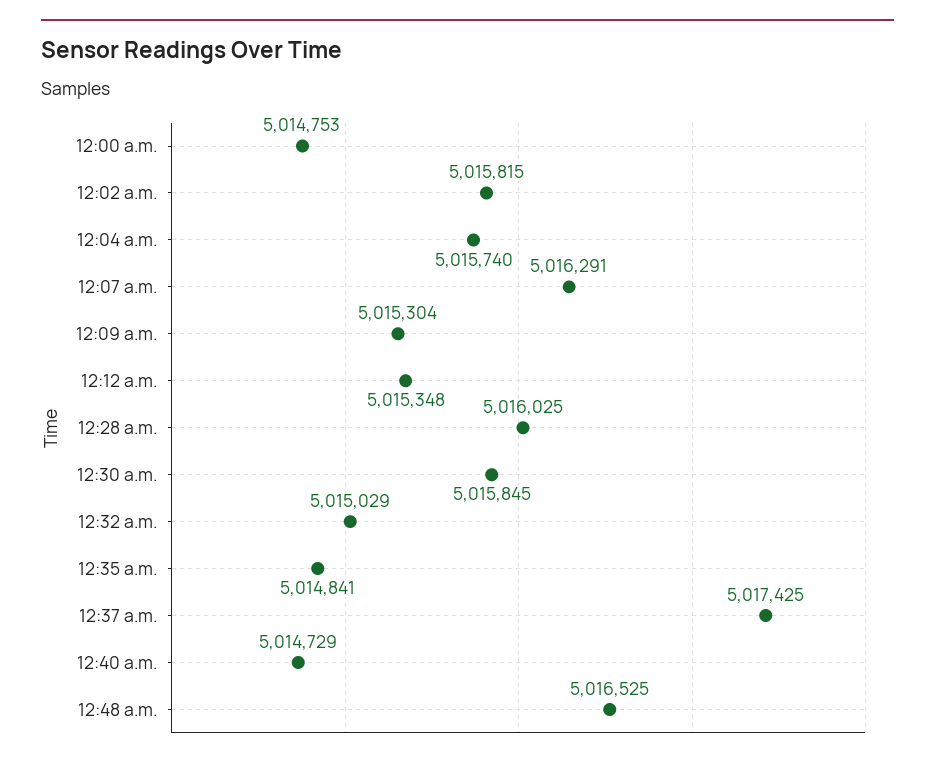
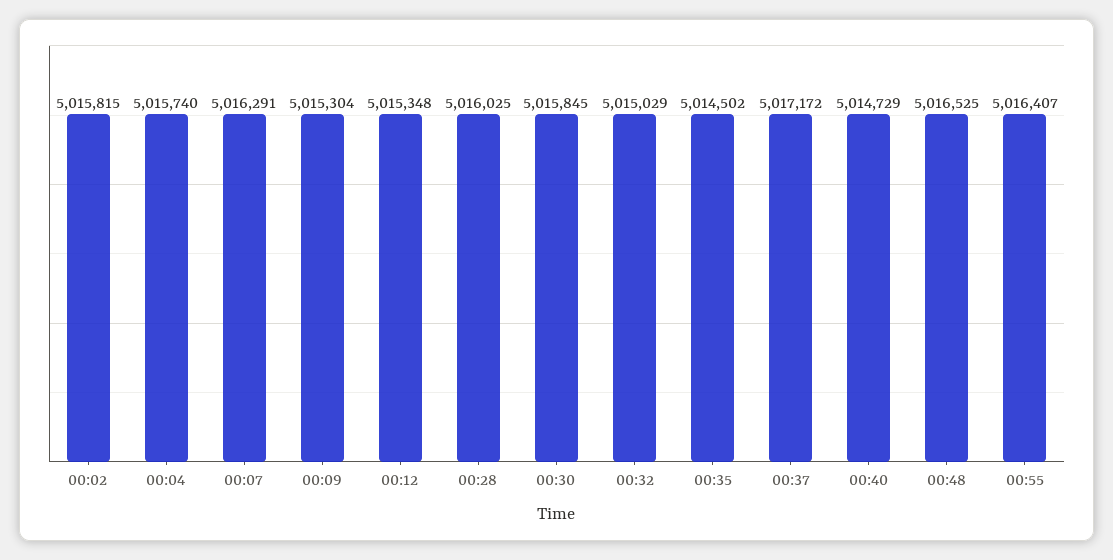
12:00 a.m.: 5014753 -> none
12:35 a.m.: 5014841 -> 5014502
12:37 a.m.: 5017425 -> 5017172
00:55: none -> 5016407

